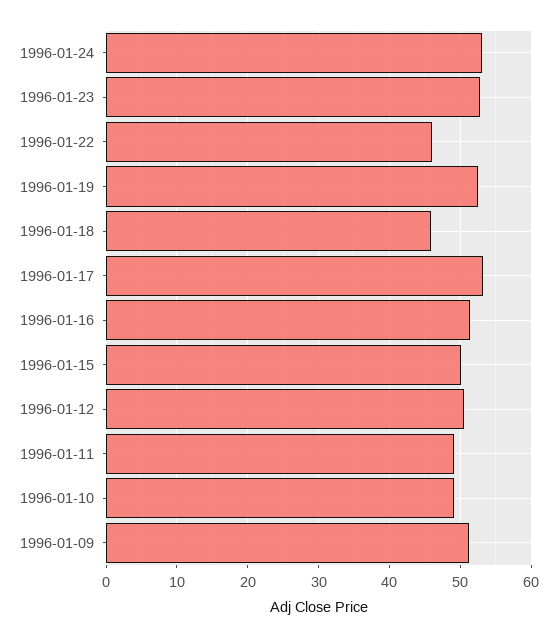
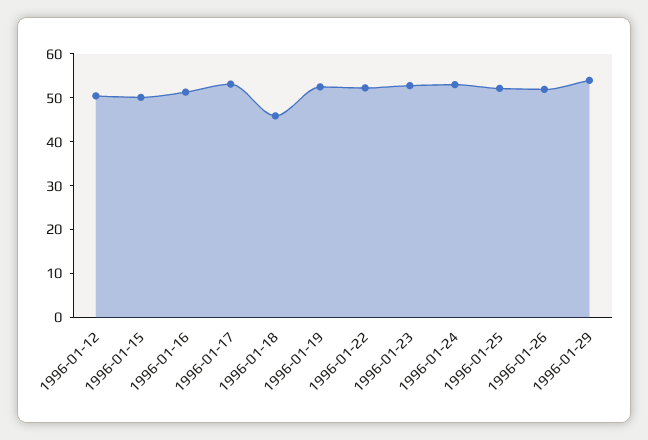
1996-01-22: 46 -> 52
1996-01-11: 49 -> none
1996-01-10: 49 -> none
1996-01-09: 51 -> none
1996-01-25: none -> 52
1996-01-26: none -> 52
1996-01-29: none -> 54

